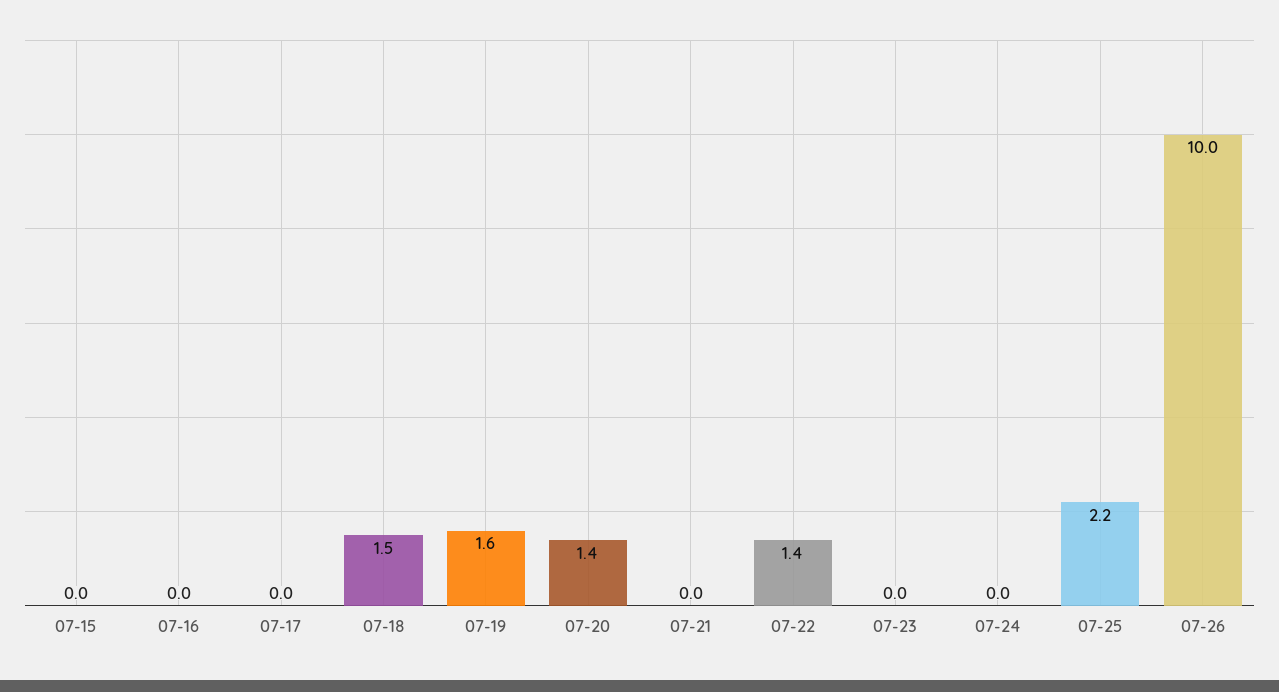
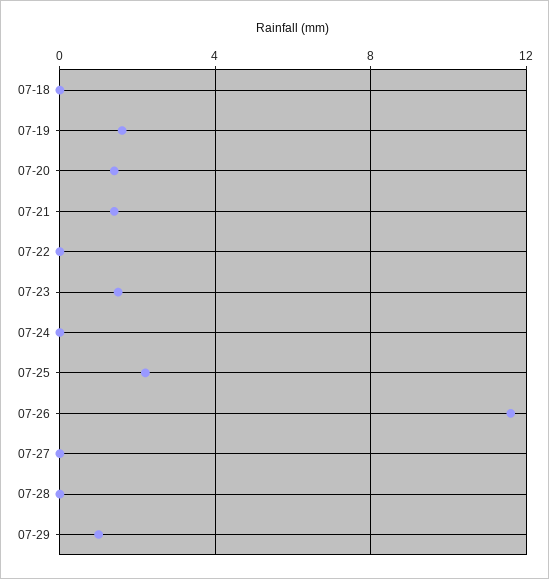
07-15: 0 -> none
07-16: 0 -> none
07-17: 0 -> none
07-18: 1.5 -> 0
07-21: 0 -> 1.5
07-22: 1.4 -> 0
07-23: 0 -> 1.5
07-26: 10 -> 11.5
07-27: none -> 0
07-28: none -> 0
07-29: none -> 1

